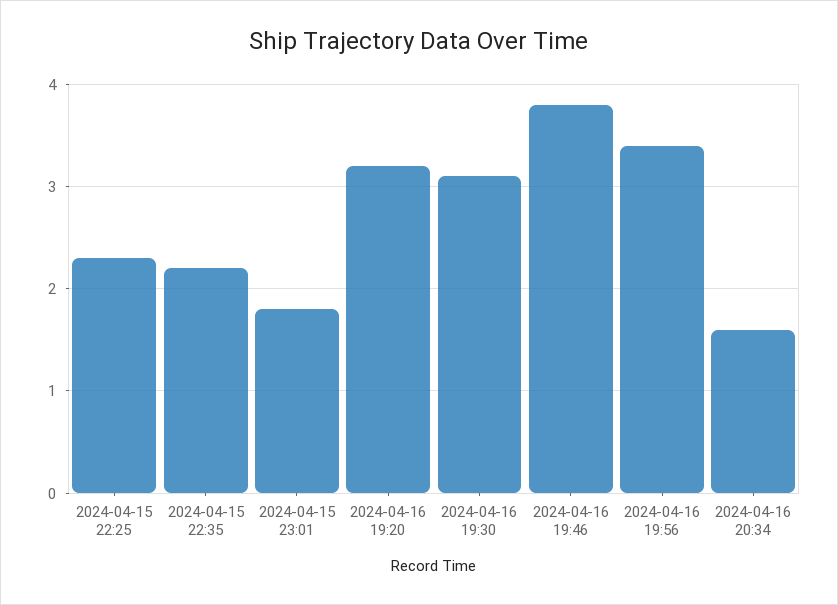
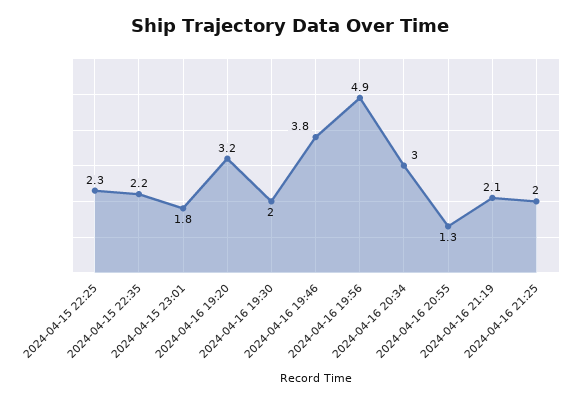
2024-04-16 19:30: 3.1 -> 2
2024-04-16 19:56: 3.4 -> 4.9
2024-04-16 20:34: 1.6 -> 3
2024-04-16 20:55: none -> 1.3
2024-04-16 21:19: none -> 2.1
2024-04-16 21:25: none -> 2

